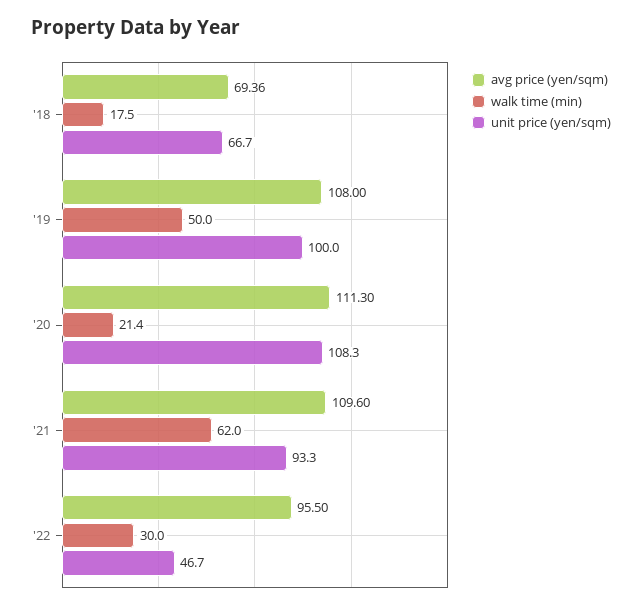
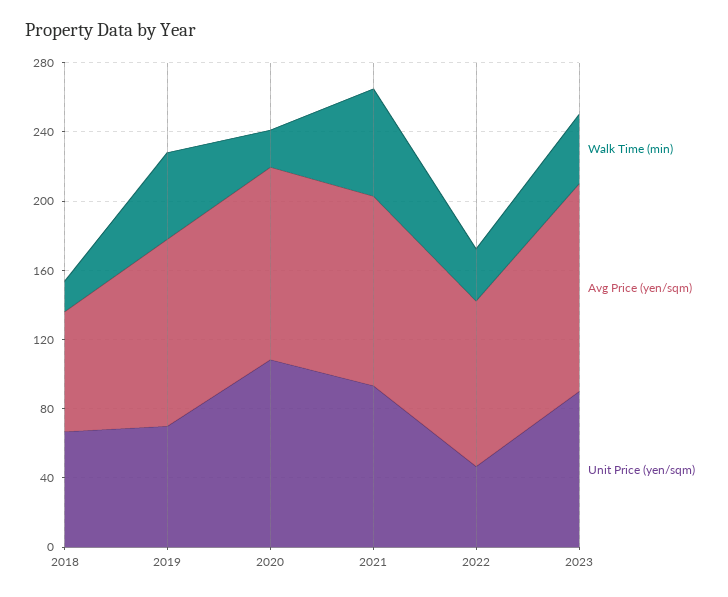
unit price (yen/sqm), '19: 100 -> 70
walk time (min), 2023: none -> 40
avg price (yen/sqm), 2023: none -> 120
unit price (yen/sqm), 2023: none -> 90

